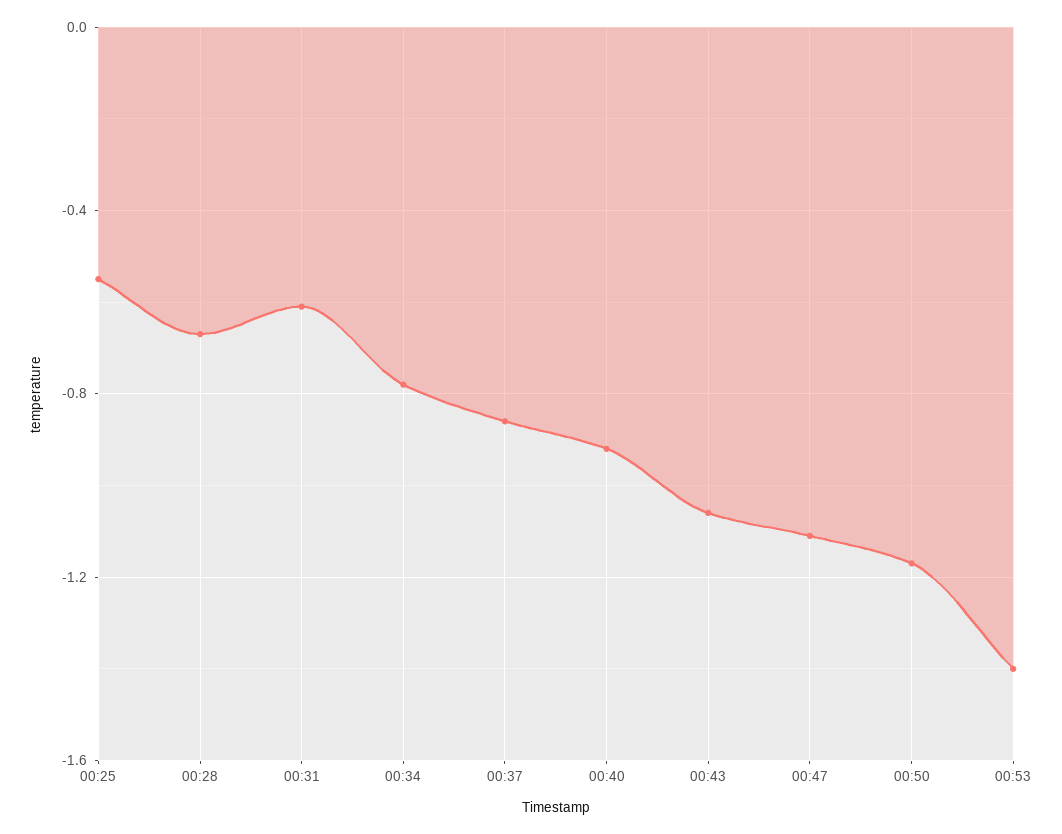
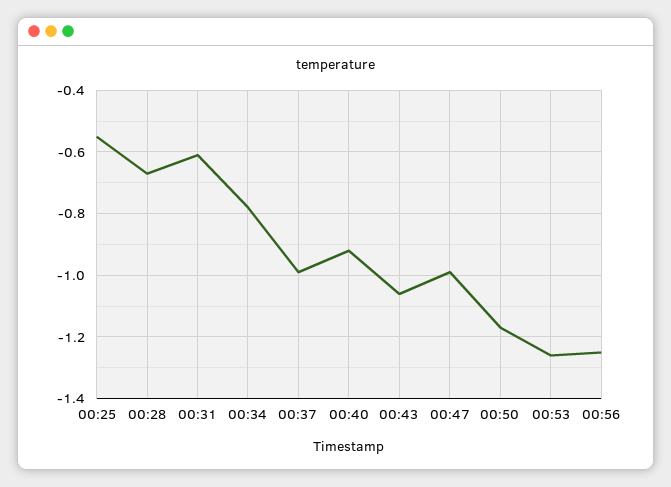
00:37: -0.85 -> -1
00:47: -1.1 -> -1
00:53: -1.4 -> -1.25
00:56: none -> -1.25

